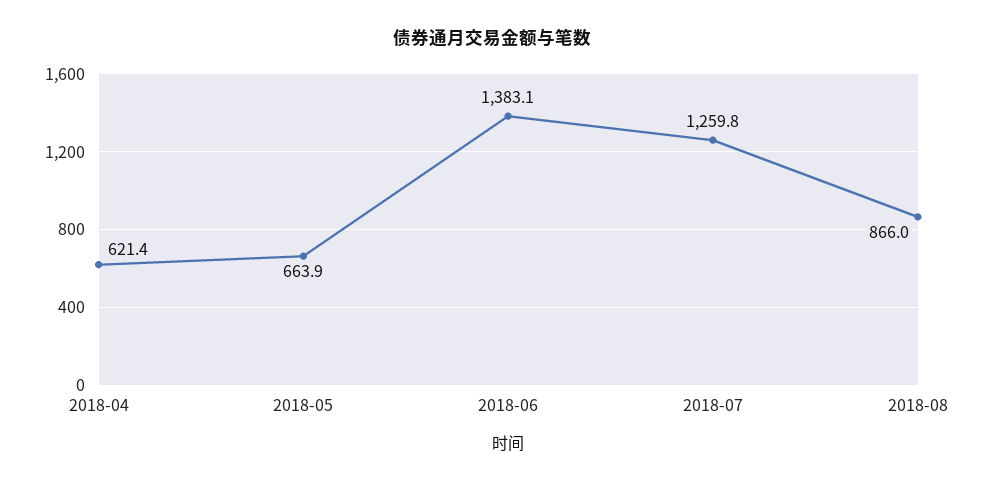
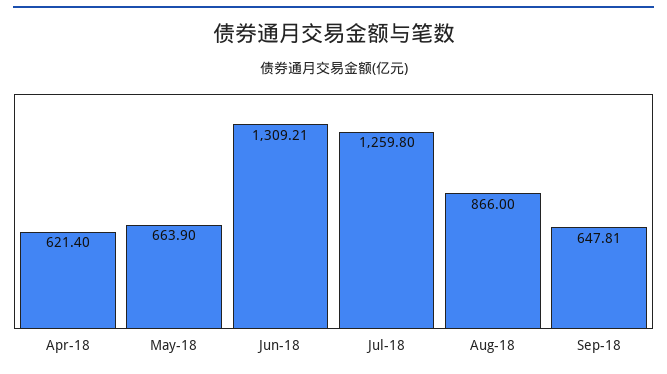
2018-06: 1383.1 -> 1309.21
Sep-18: none -> 647.81

